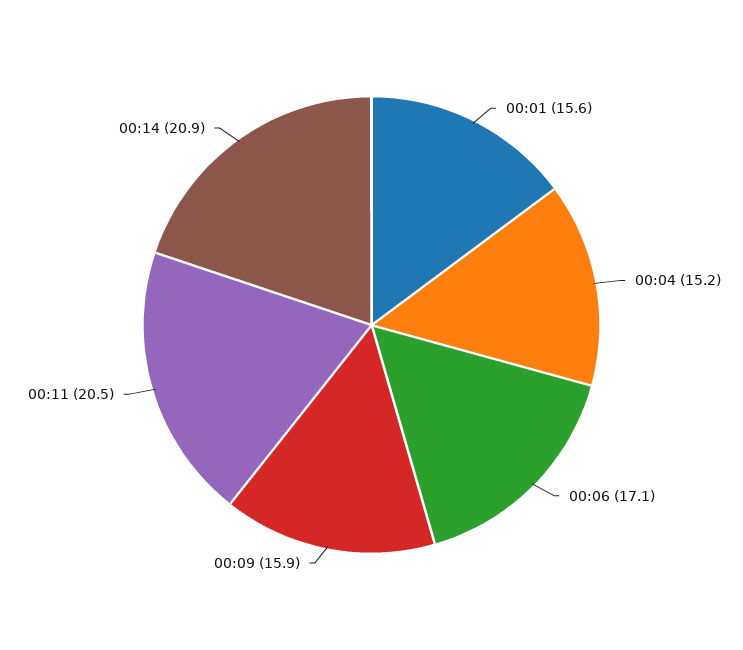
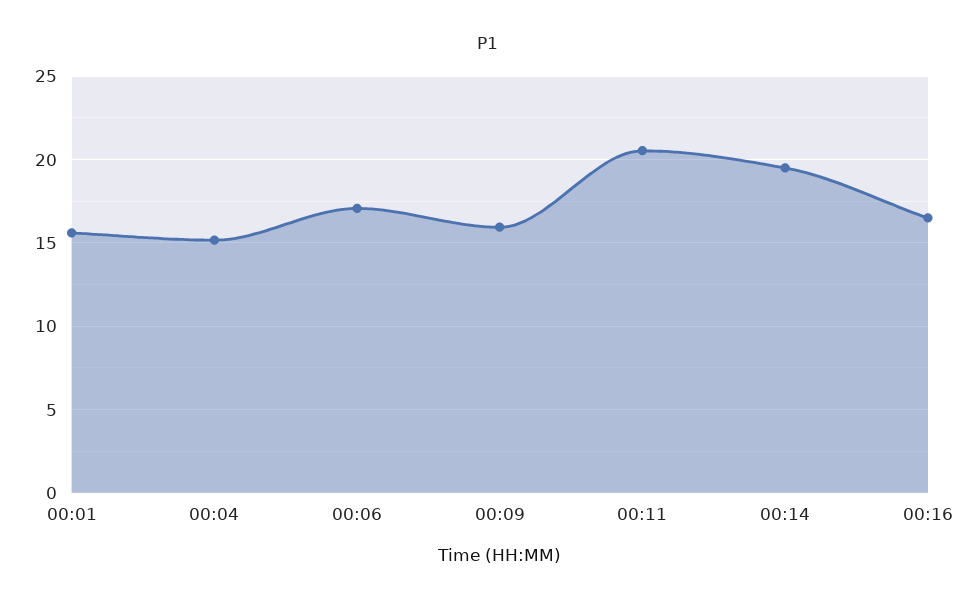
00:14: 20.9 -> 19.5
00:16: none -> 16.5

